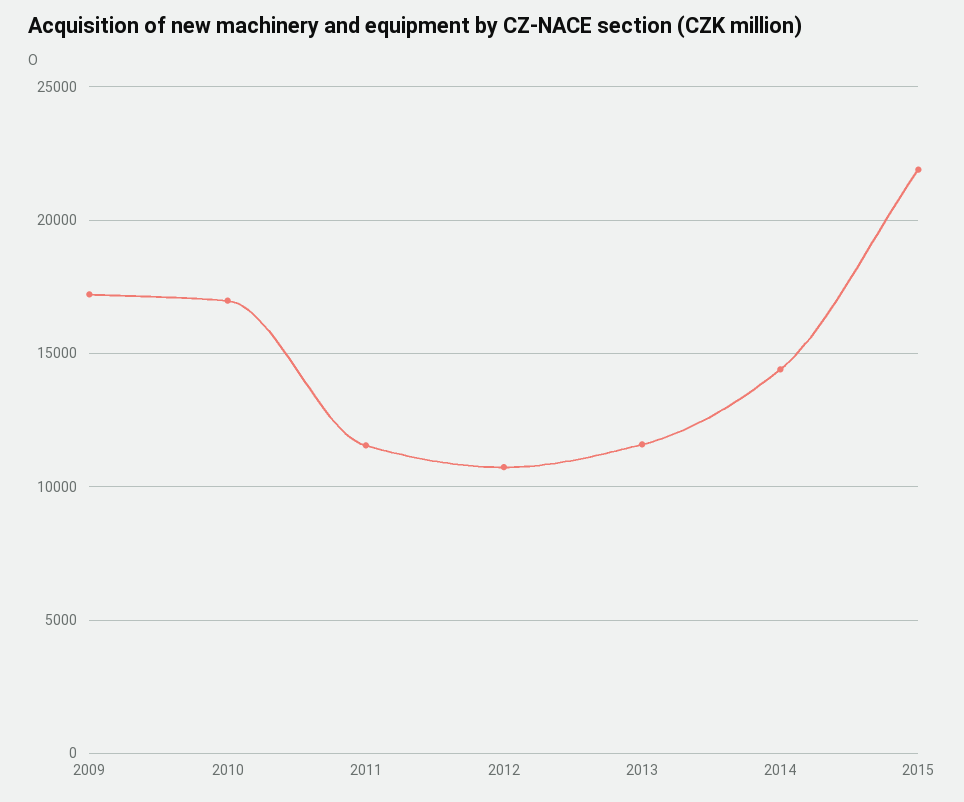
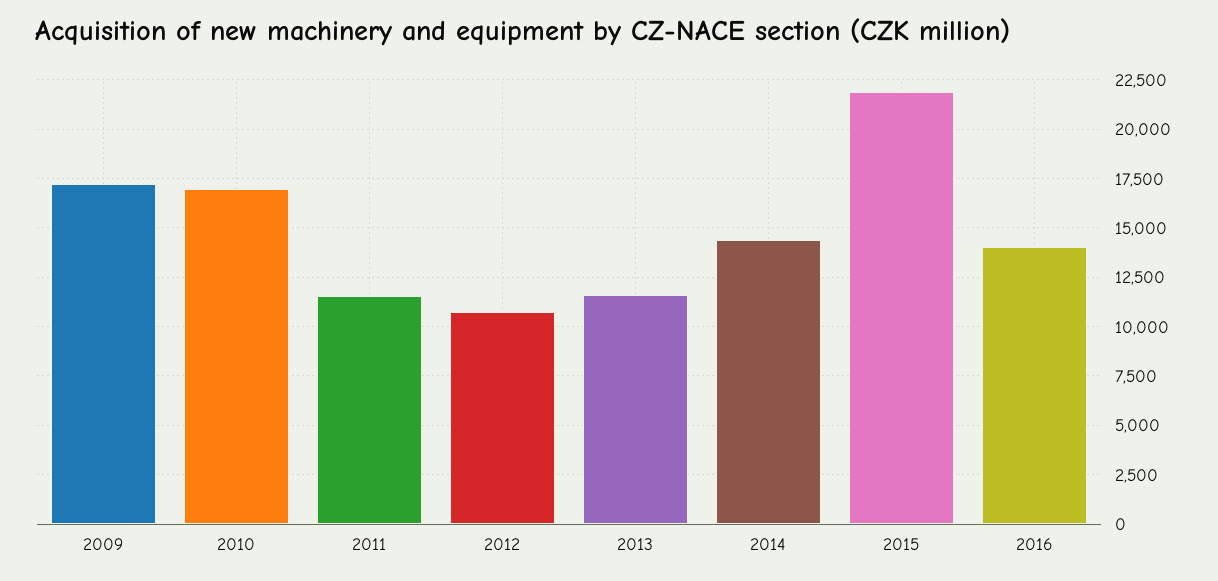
2016: none -> 14000

